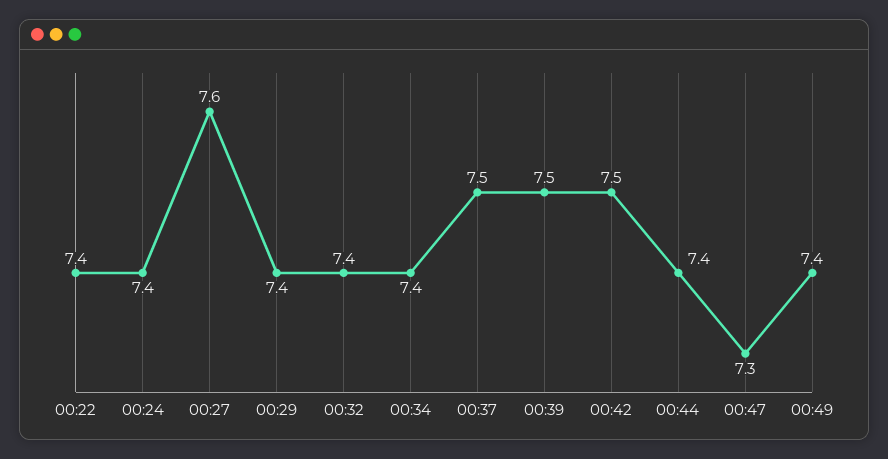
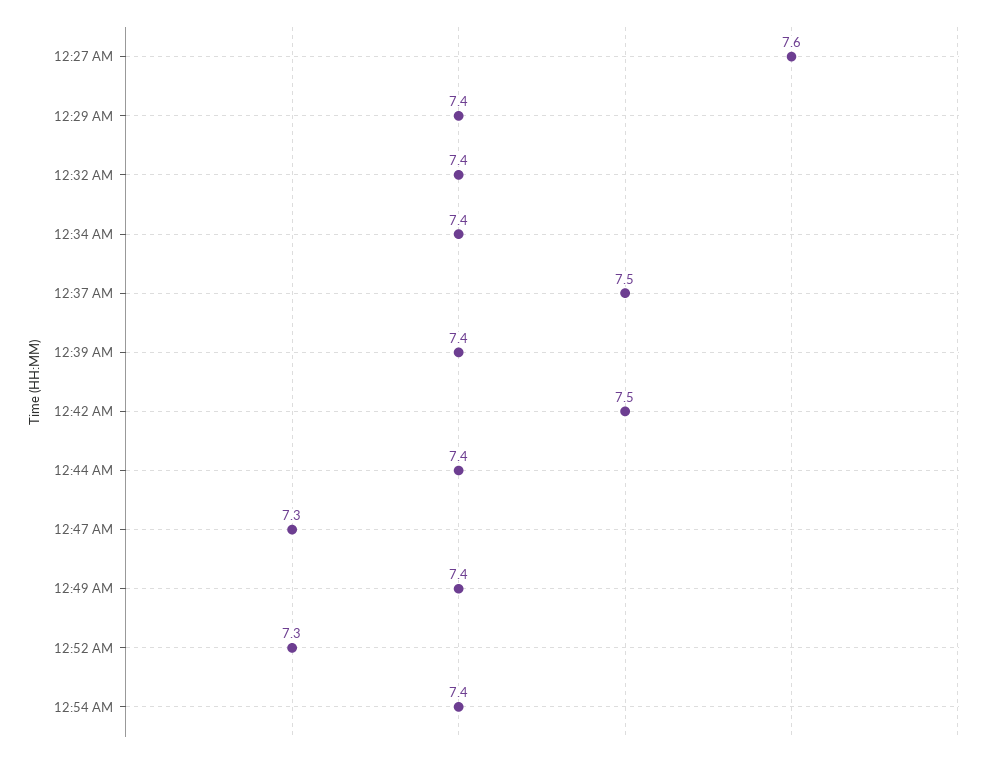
00:22: 7.4 -> none
00:24: 7.4 -> none
00:39: 7.5 -> 7.4
12:52 AM: none -> 7.3
12:54 AM: none -> 7.4

